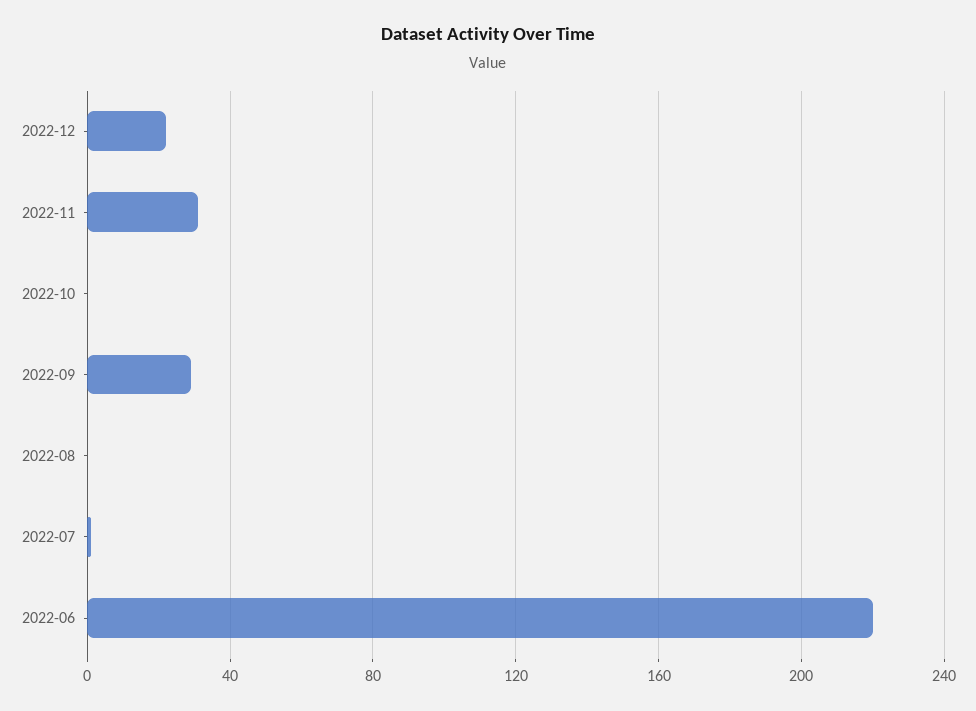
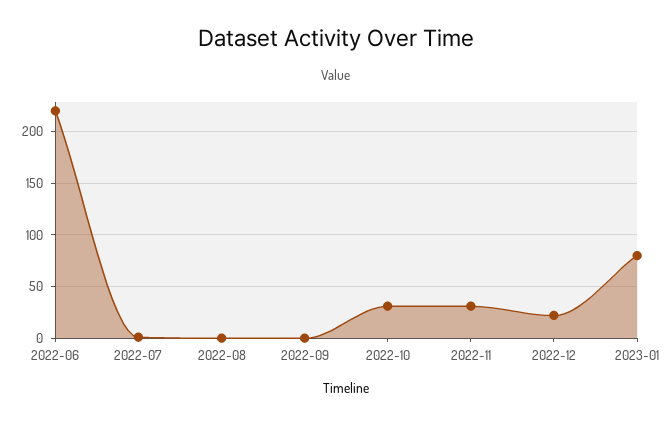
2022-10: 0 -> 30
2022-09: 30 -> 0
2023-01: none -> 80

